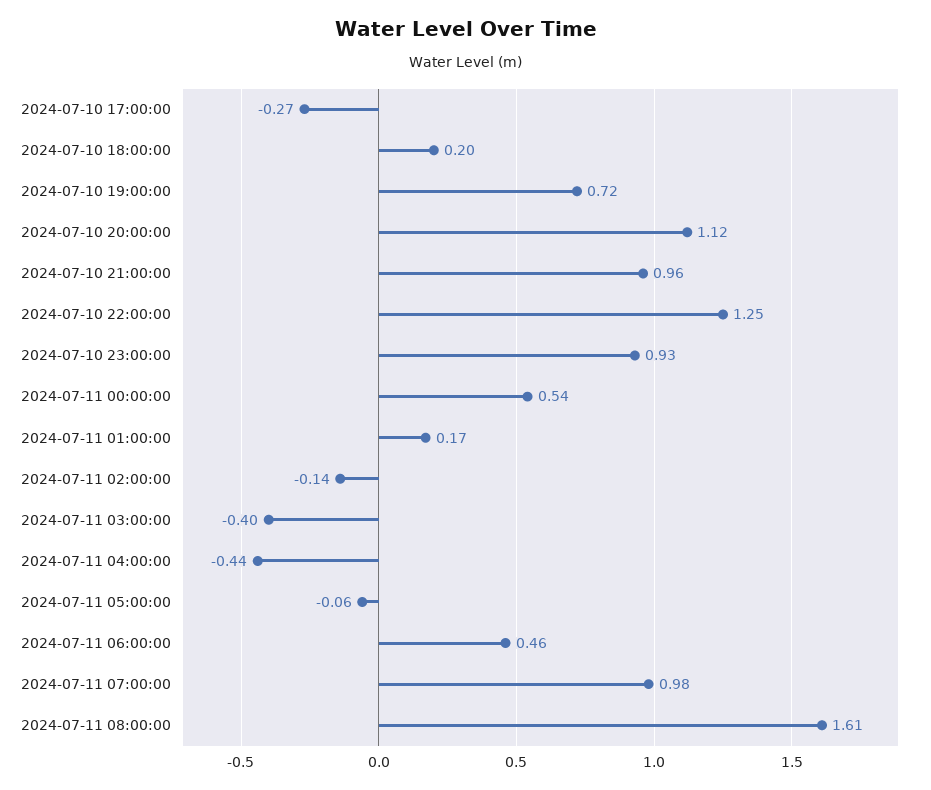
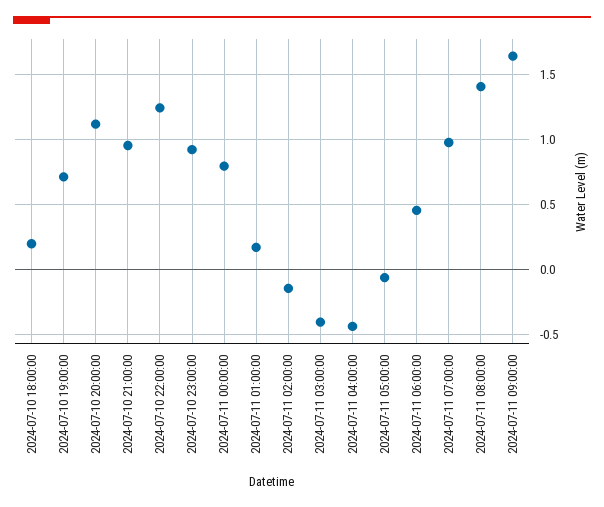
2024-07-10 17:00:00: -0.27 -> none
2024-07-11 00:00:00: 0.54 -> 0.8
2024-07-11 08:00:00: 1.61 -> 1.4
2024-07-11 09:00:00: none -> 1.65

